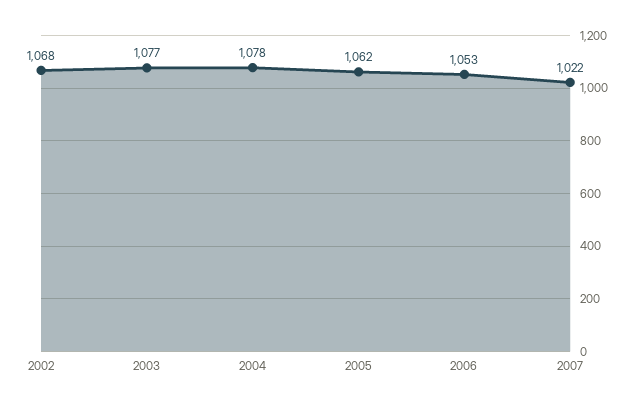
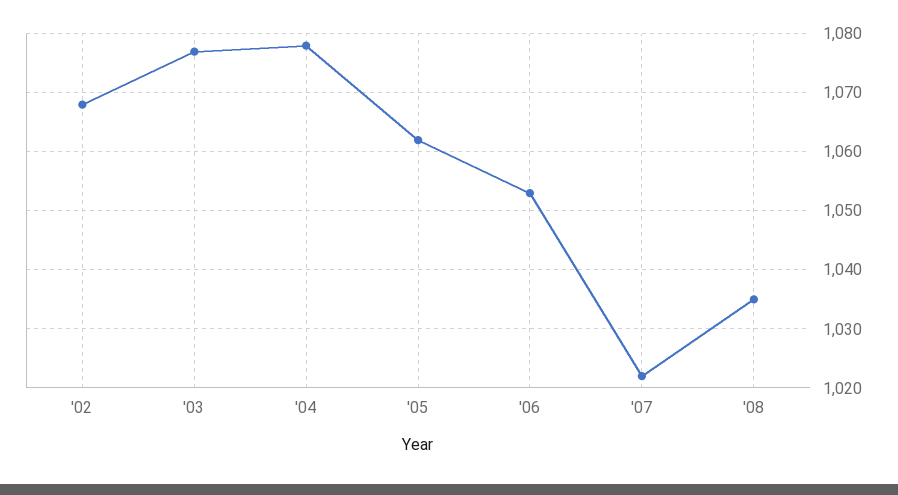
'08: none -> 1035

